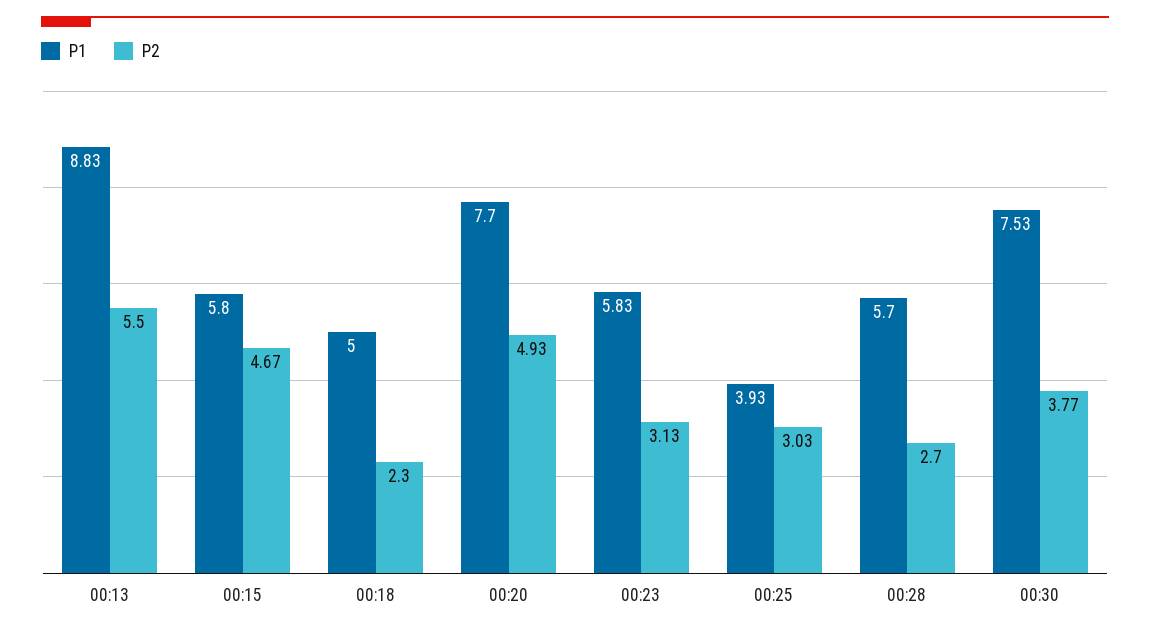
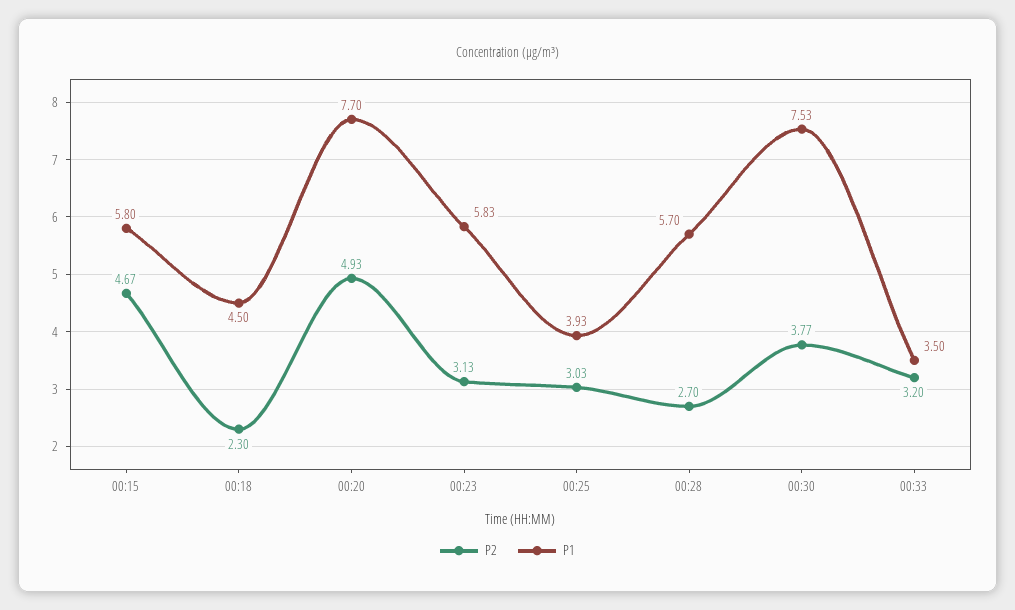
P1, 00:13: 8.83 -> none
P2, 00:13: 5.5 -> none
P1, 00:18: 5 -> 4.5
P2, 00:33: none -> 3.2
P1, 00:33: none -> 3.5

